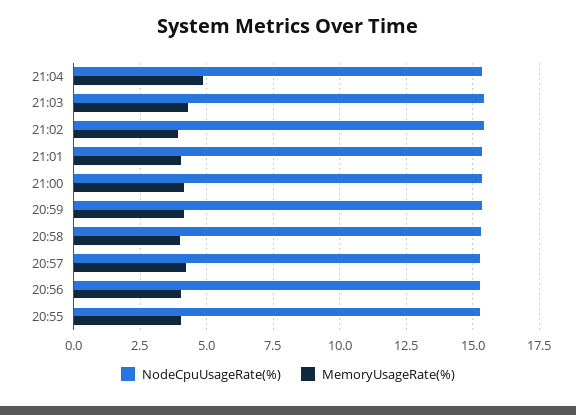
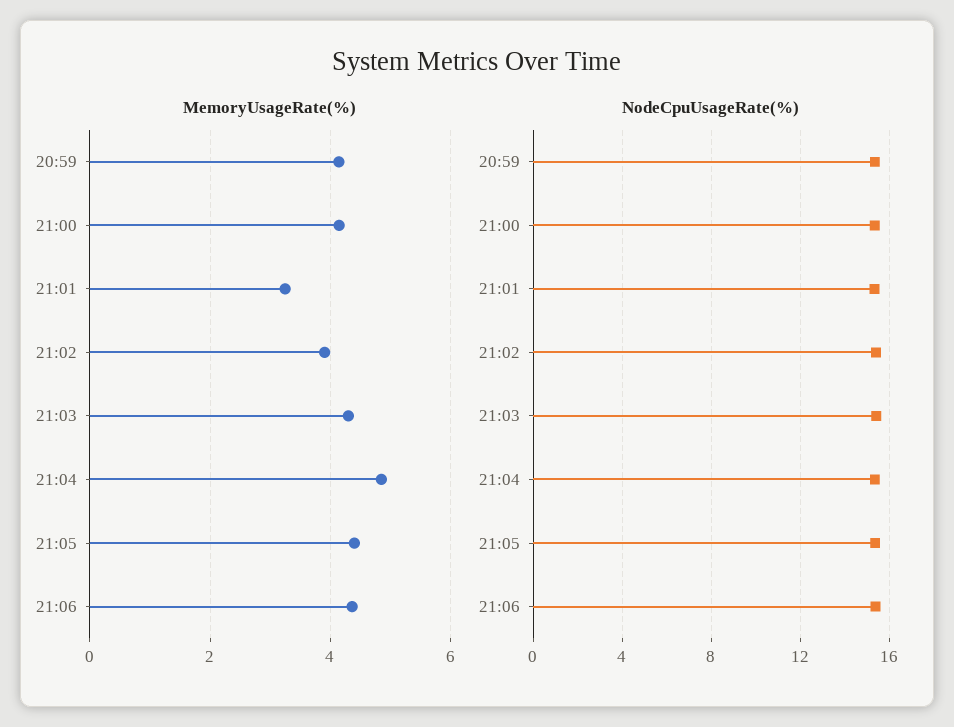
MemoryUsageRate(%), 21:01: 4 -> 3.2
NodeCpuUsageRate(%), 20:58: 15.25 -> none
MemoryUsageRate(%), 20:58: 4 -> none
NodeCpuUsageRate(%), 20:57: 15.25 -> none
MemoryUsageRate(%), 20:57: 4.25 -> none
NodeCpuUsageRate(%), 20:56: 15.25 -> none
MemoryUsageRate(%), 20:56: 4 -> none
NodeCpuUsageRate(%), 20:55: 15.25 -> none
MemoryUsageRate(%), 20:55: 4 -> none
MemoryUsageRate(%), 21:05: none -> 4.4
MemoryUsageRate(%), 21:06: none -> 4.4
NodeCpuUsageRate(%), 21:05: none -> 15.5
NodeCpuUsageRate(%), 21:06: none -> 15.5

